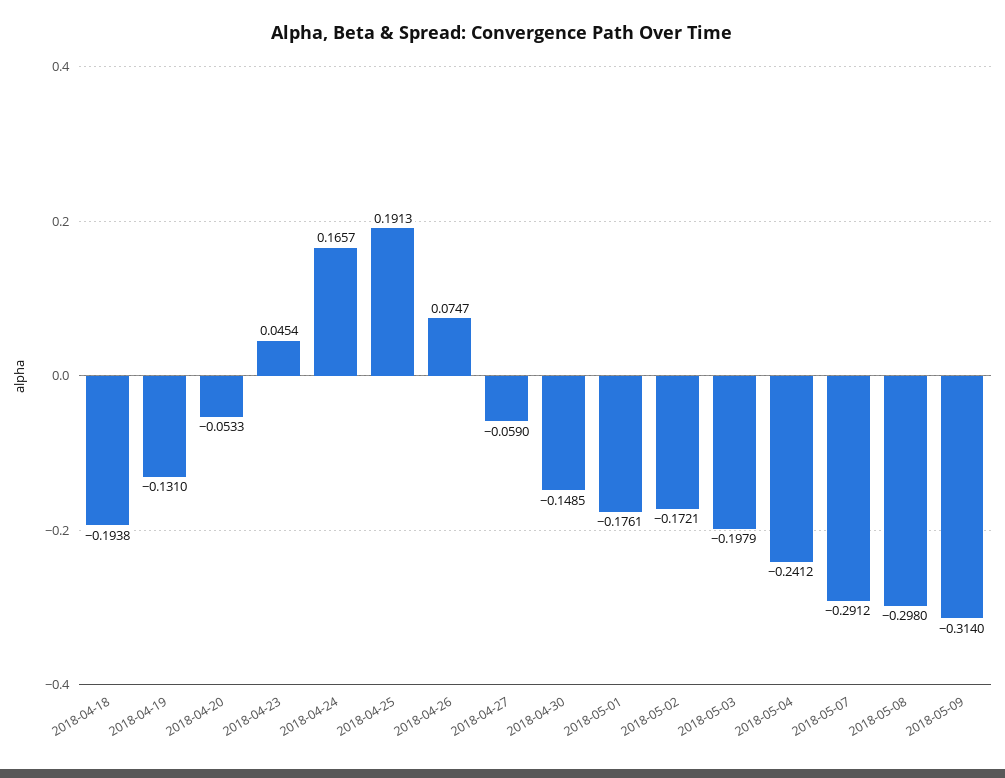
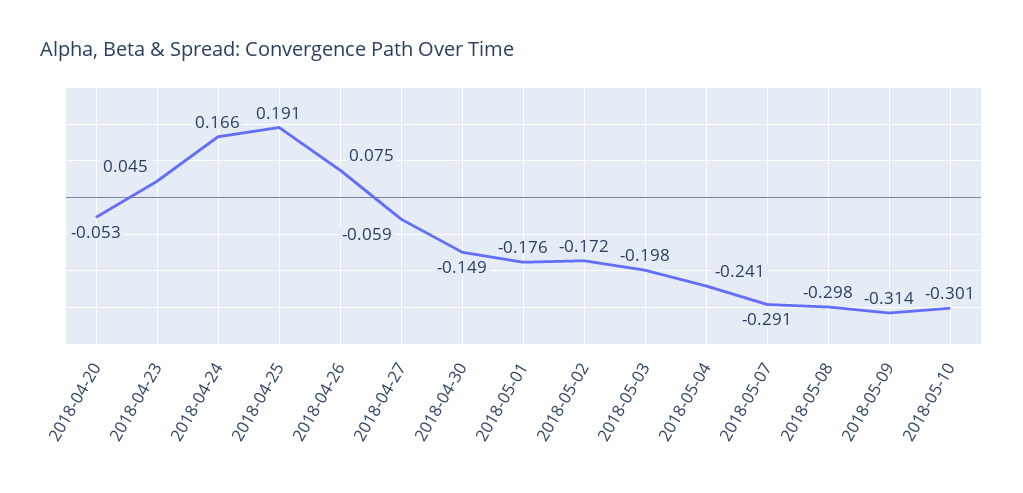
2018-04-18: -0.1938 -> none
2018-04-19: -0.131 -> none
2018-05-10: none -> -0.301

